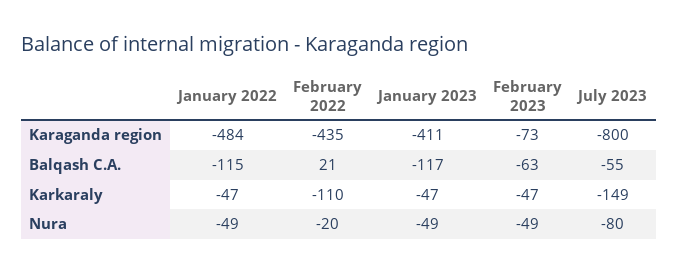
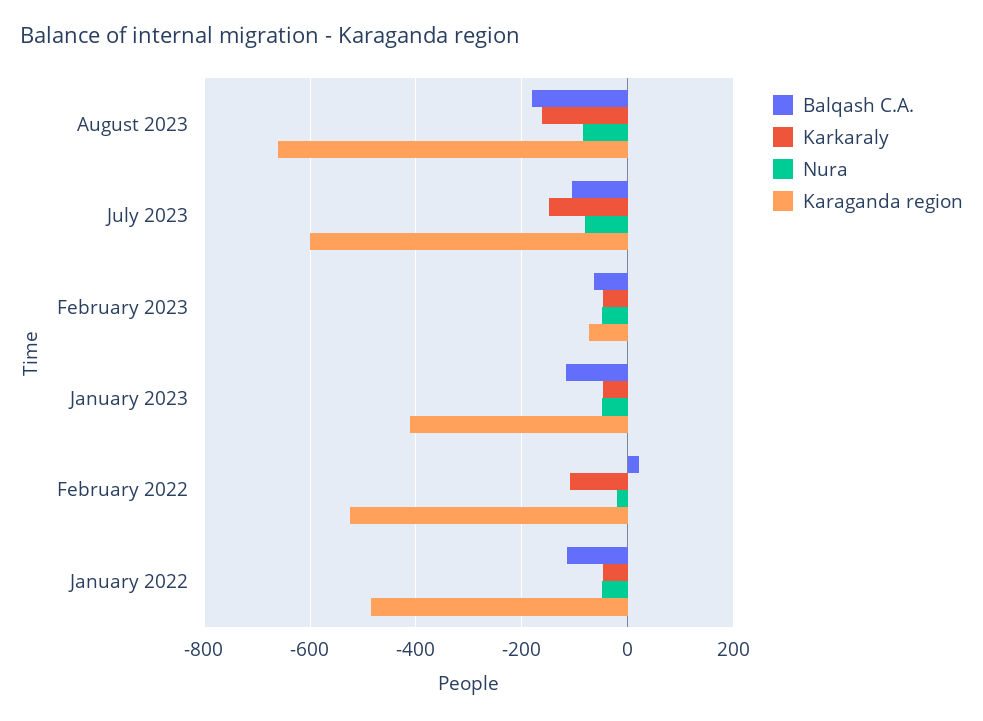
Karaganda region, February 2022: -435 -> -520
Karaganda region, July 2023: -800 -> -600
Balqash C.A., July 2023: -55 -> -100
Balqash C.A., August 2023: none -> -180
Karkaraly, August 2023: none -> -160
Nura, August 2023: none -> -80
Karaganda region, August 2023: none -> -660

